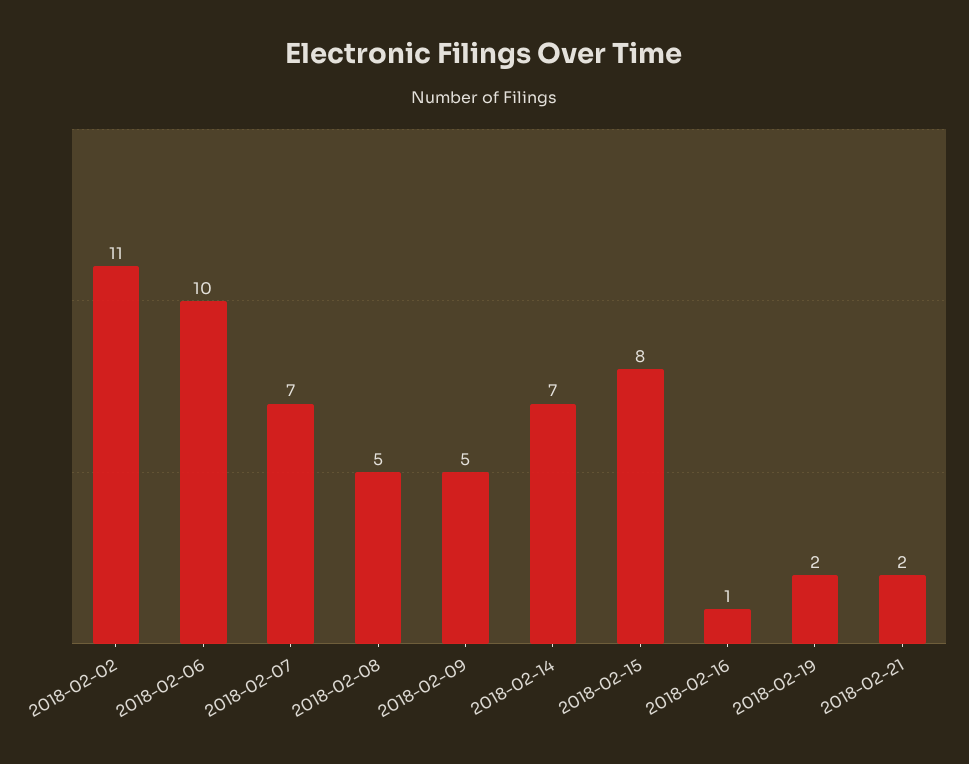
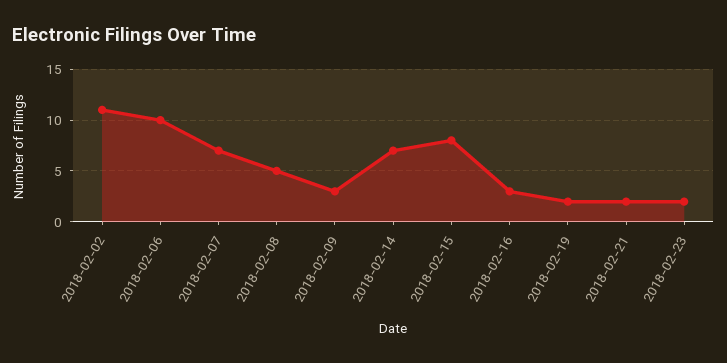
2018-02-09: 5 -> 3
2018-02-16: 1 -> 3
2018-02-23: none -> 2

